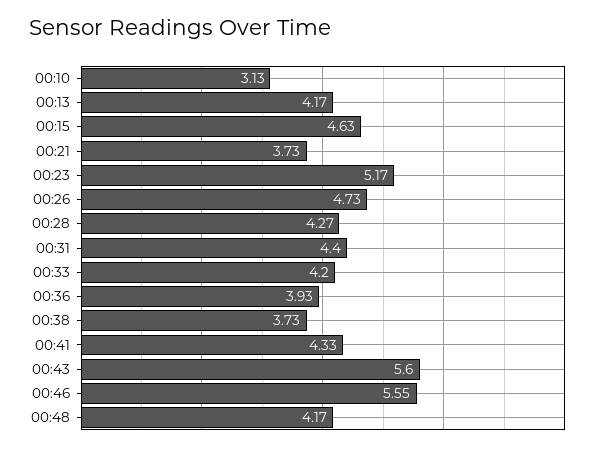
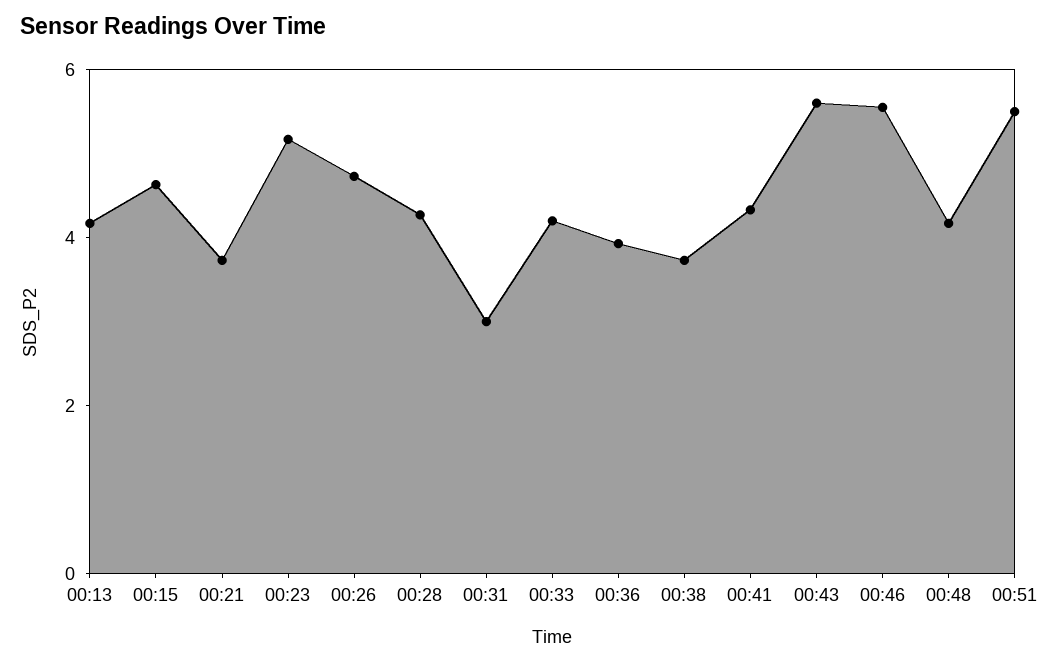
00:10: 3.13 -> none
00:31: 4.4 -> 3
00:51: none -> 5.5

